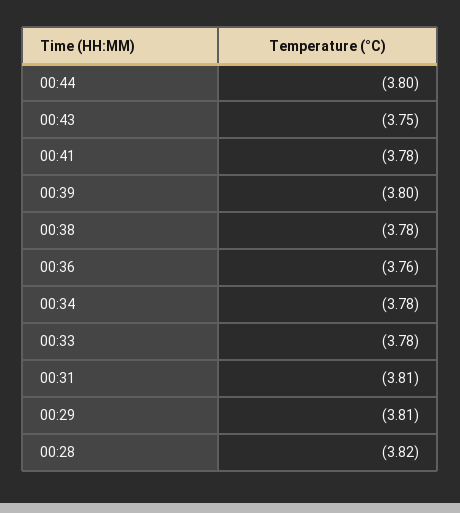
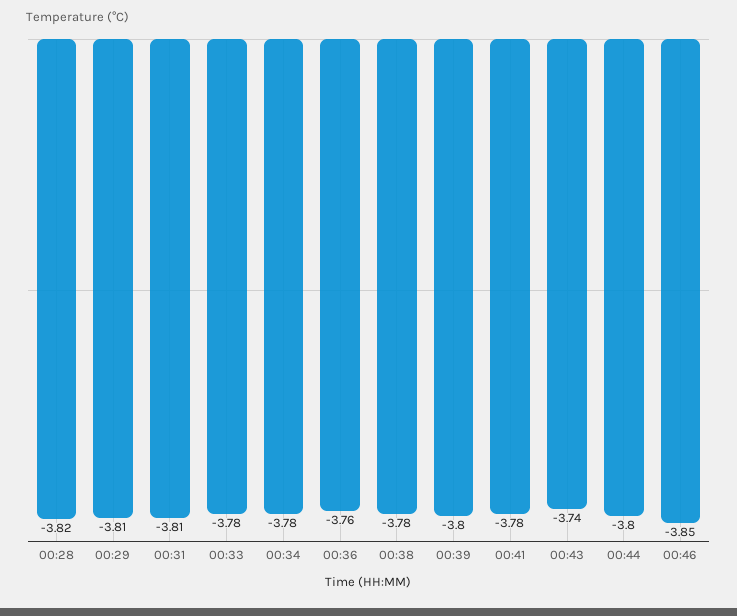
00:43: -3.75 -> -3.74
00:46: none -> -3.85

